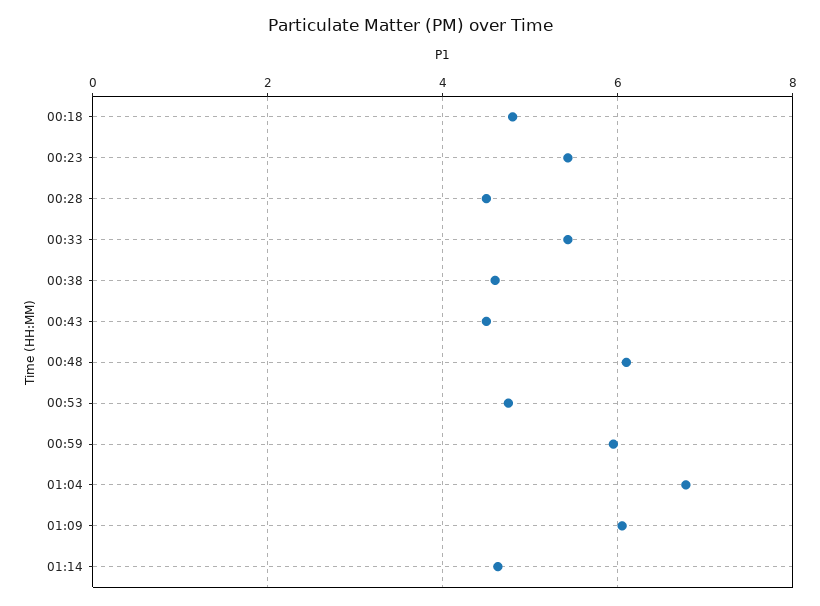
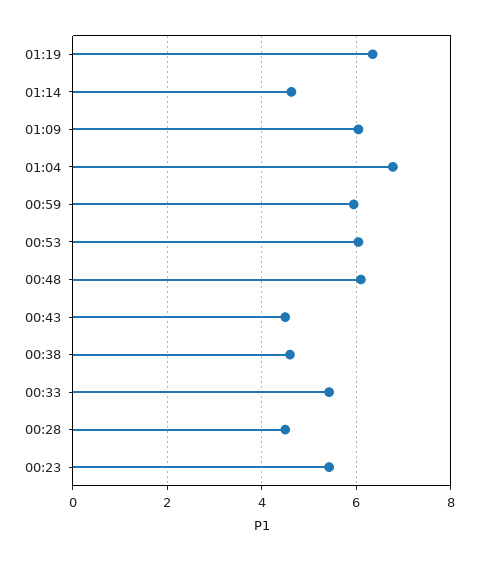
00:18: 4.8 -> none
00:53: 4.8 -> 6
01:19: none -> 6.4

